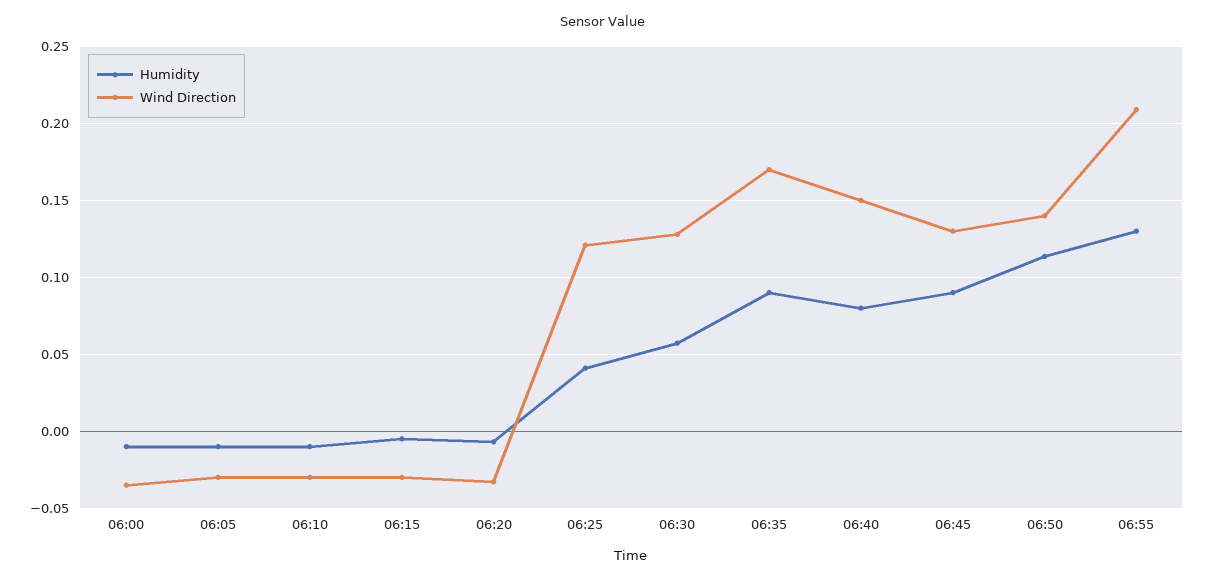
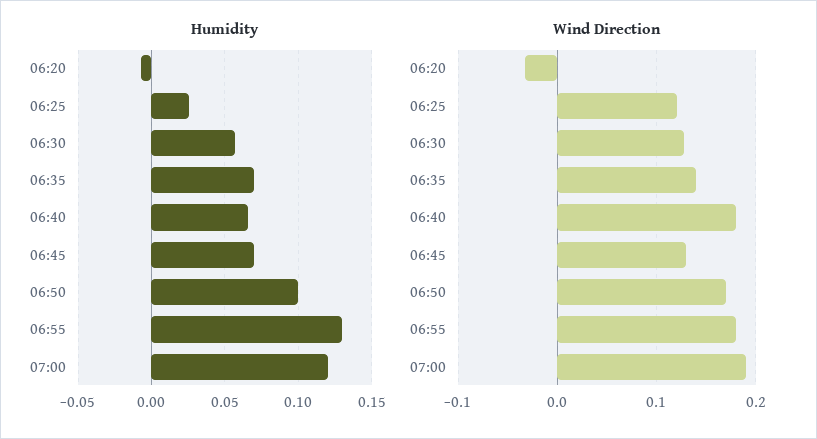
Humidity, 06:00: -0.01 -> none
Wind Direction, 06:00: -0.035 -> none
Humidity, 06:05: -0.01 -> none
Wind Direction, 06:05: -0.03 -> none
Humidity, 06:10: -0.01 -> none
Wind Direction, 06:10: -0.03 -> none
Humidity, 06:15: -0.005 -> none
Wind Direction, 06:15: -0.03 -> none
Humidity, 06:25: 0.04 -> 0.025
Humidity, 06:35: 0.09 -> 0.07
Wind Direction, 06:35: 0.17 -> 0.14
Humidity, 06:40: 0.08 -> 0.065
Wind Direction, 06:40: 0.15 -> 0.18
Humidity, 06:45: 0.09 -> 0.07
Humidity, 06:50: 0.115 -> 0.1
Wind Direction, 06:50: 0.14 -> 0.17
Wind Direction, 06:55: 0.21 -> 0.18
Humidity, 07:00: none -> 0.12
Wind Direction, 07:00: none -> 0.19

